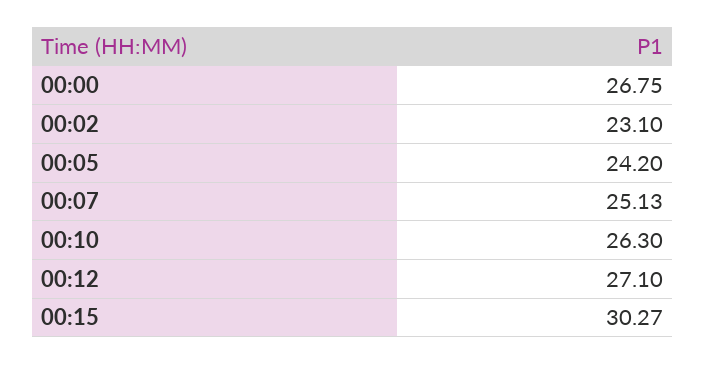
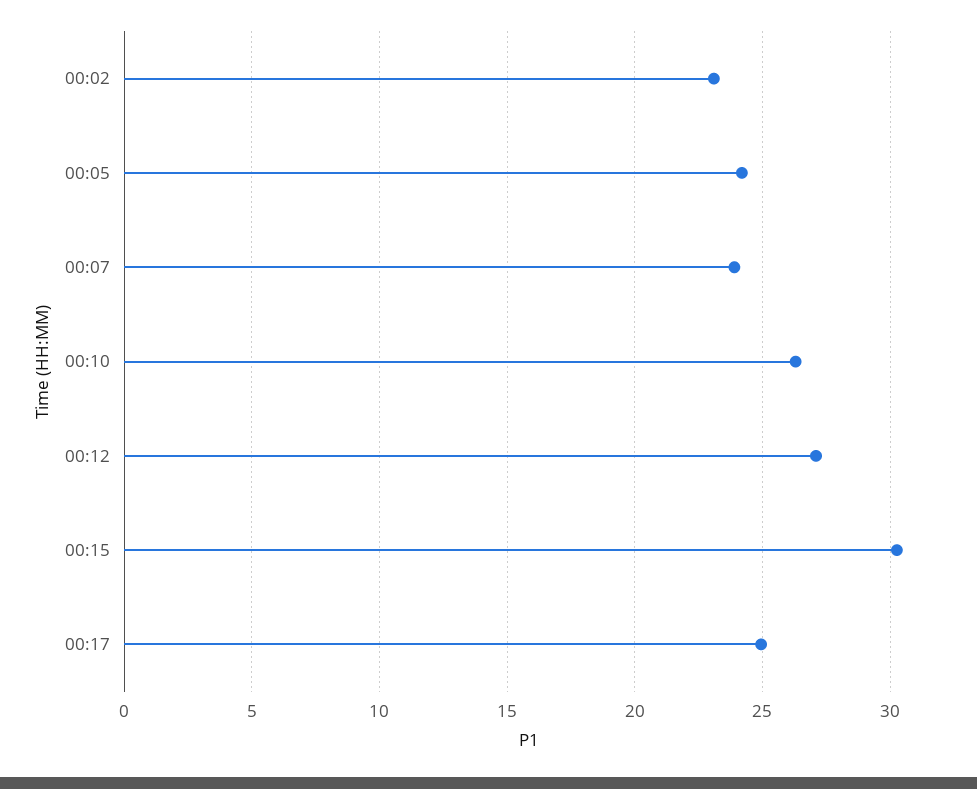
00:00: 26.75 -> none
00:07: 25.13 -> 24
00:17: none -> 25

